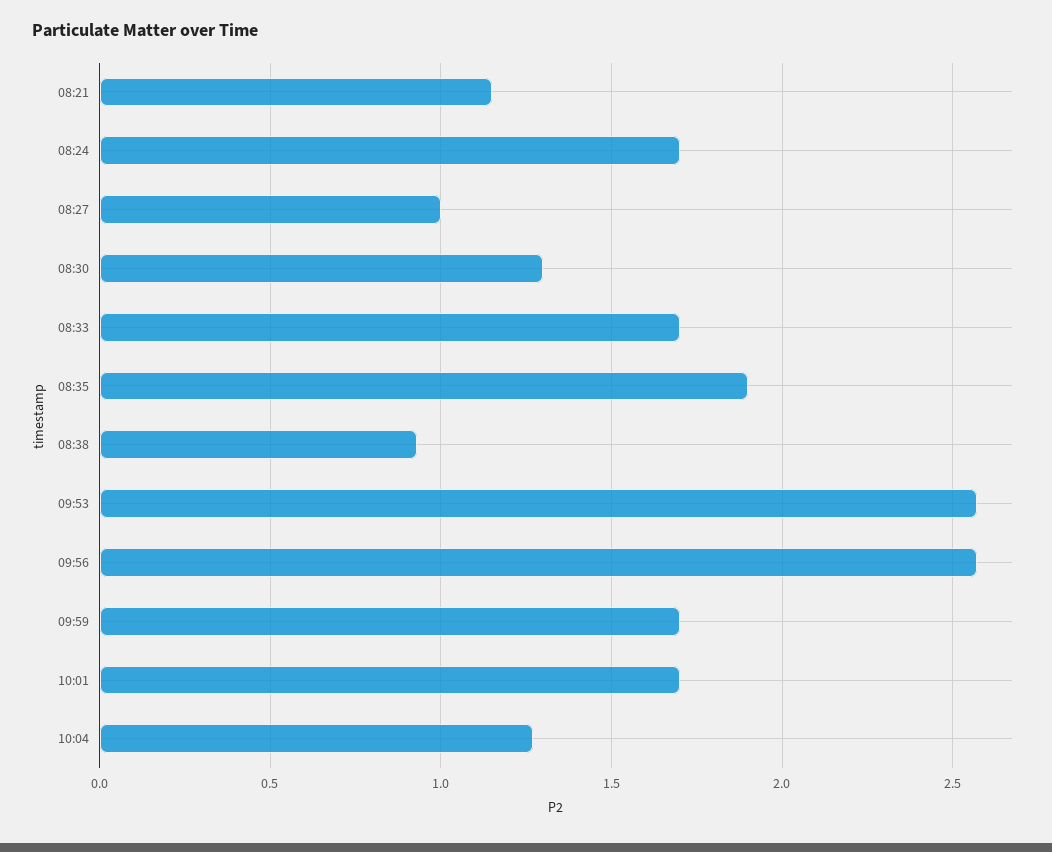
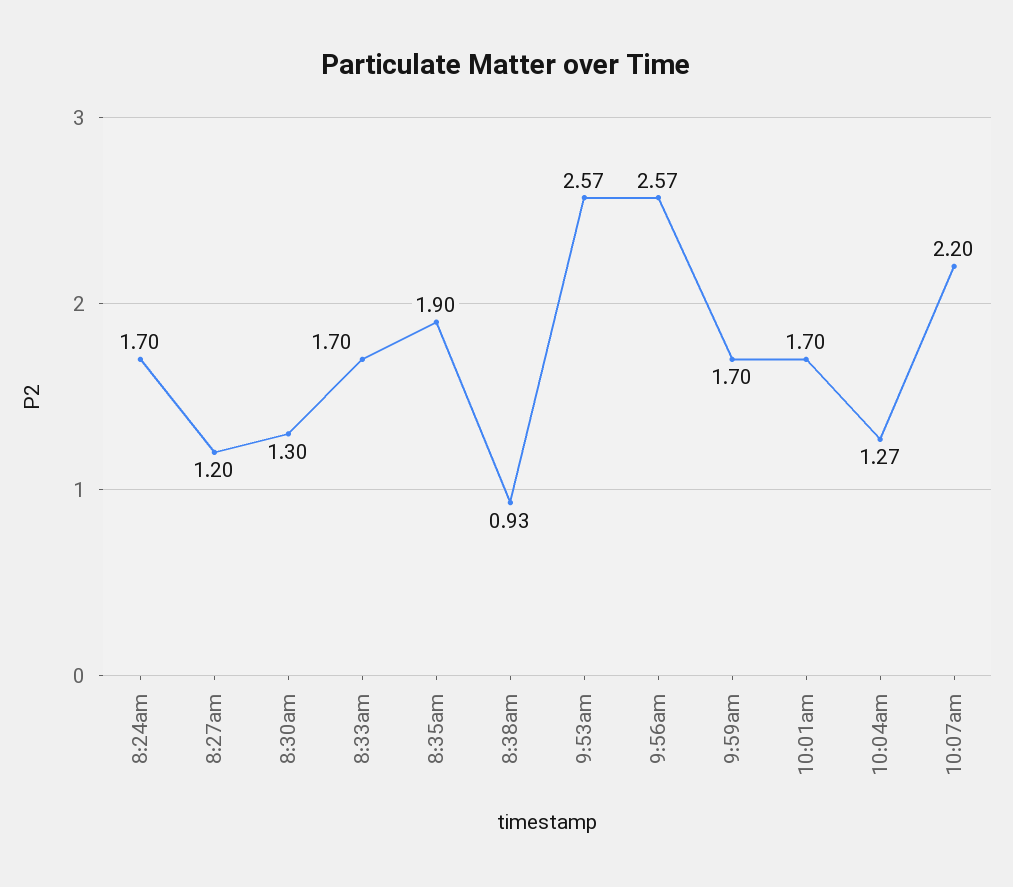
08:21: 1.15 -> none
08:27: 1 -> 1.2
10:07am: none -> 2.2

